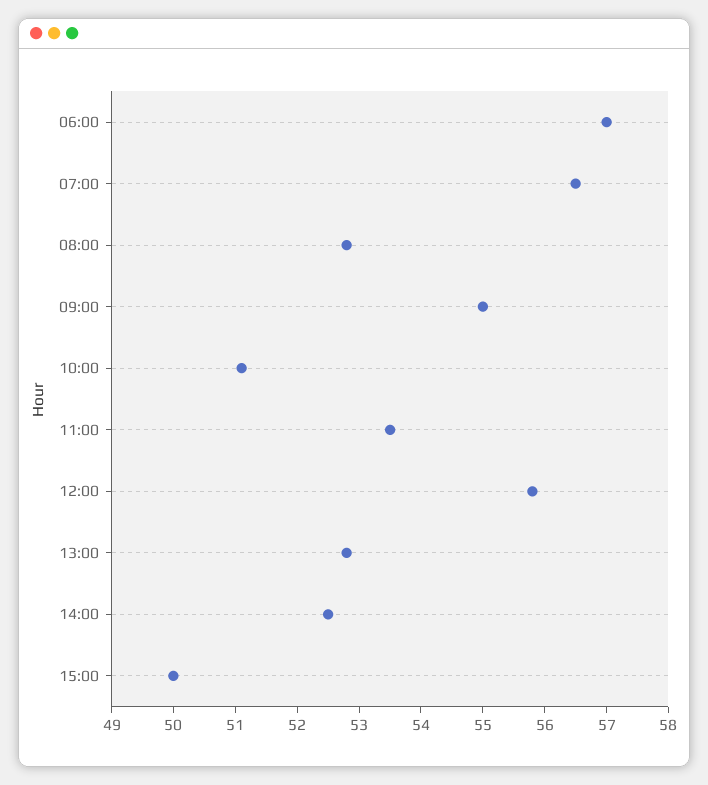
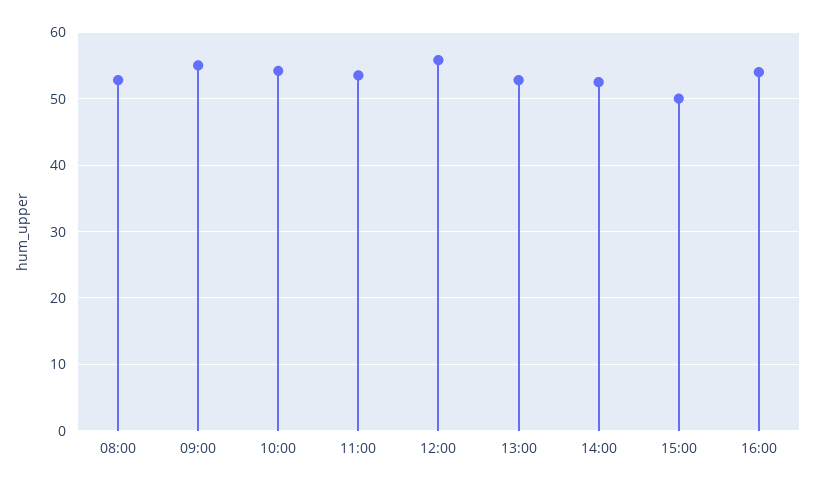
06:00: 57 -> none
07:00: 56.5 -> none
10:00: 51 -> 54
16:00: none -> 54

